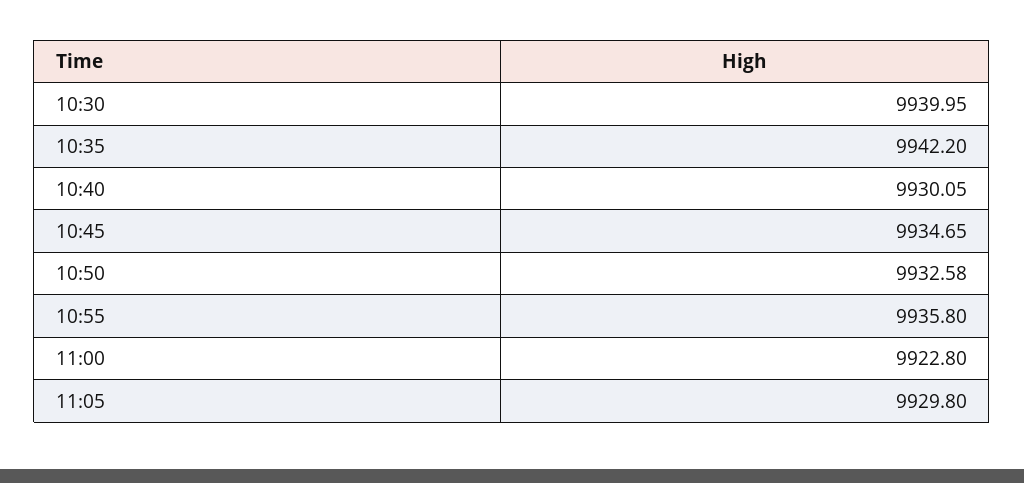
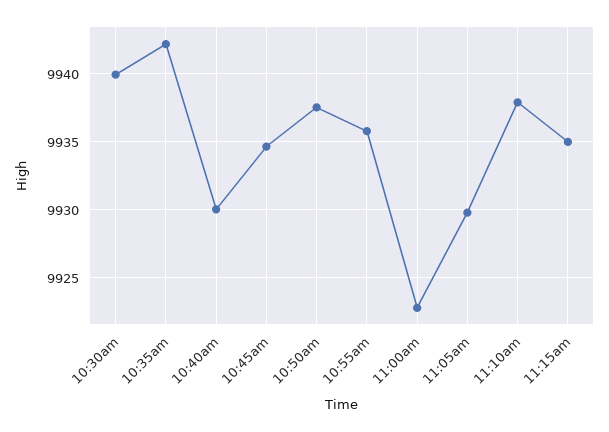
10:50: 9932.58 -> 9937.5
11:10am: none -> 9938
11:15am: none -> 9935

